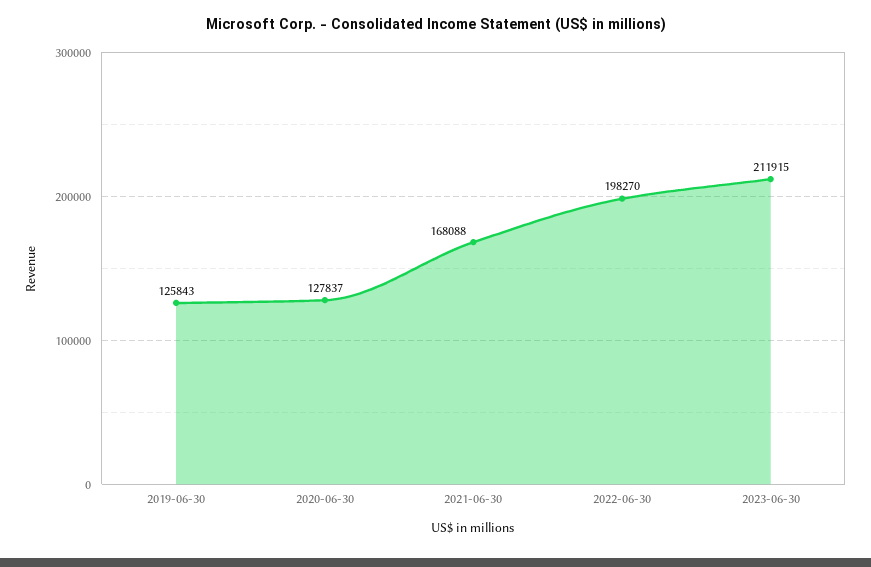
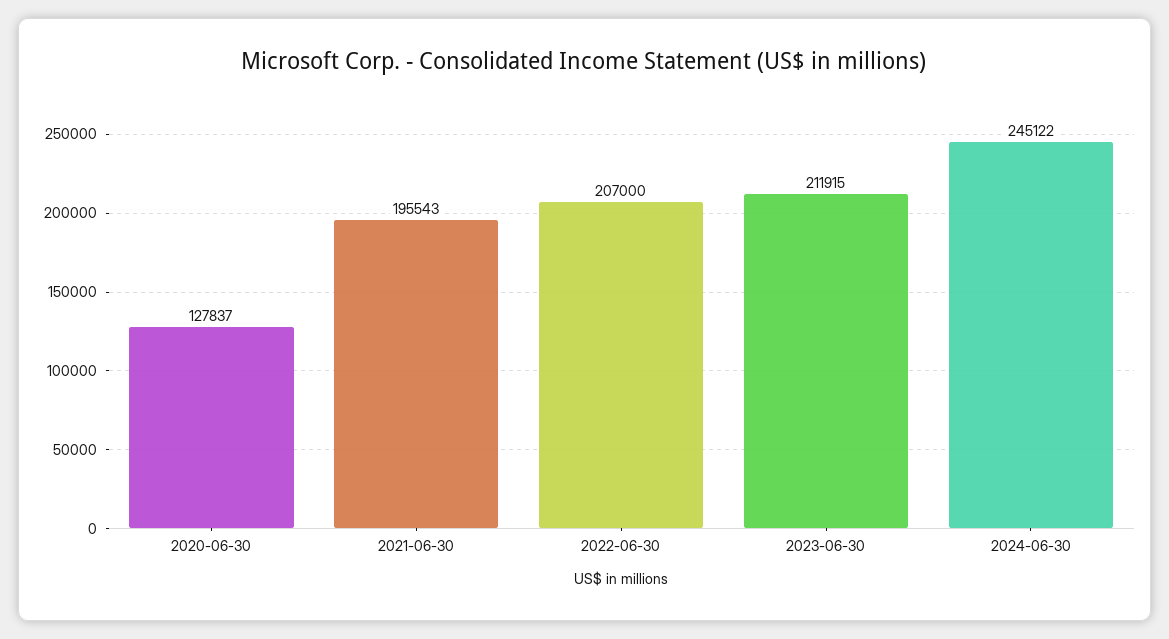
2019-06-30: 125843 -> none
2021-06-30: 168088 -> 195543
2022-06-30: 198270 -> 207000
2024-06-30: none -> 245122

